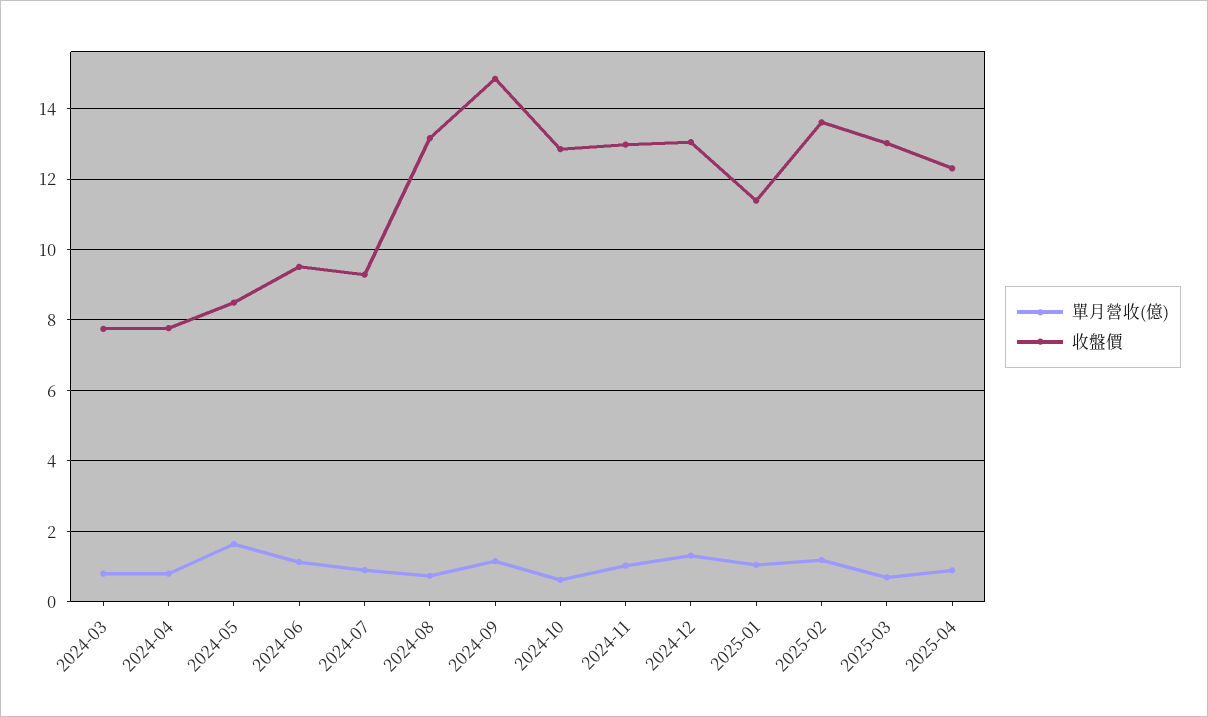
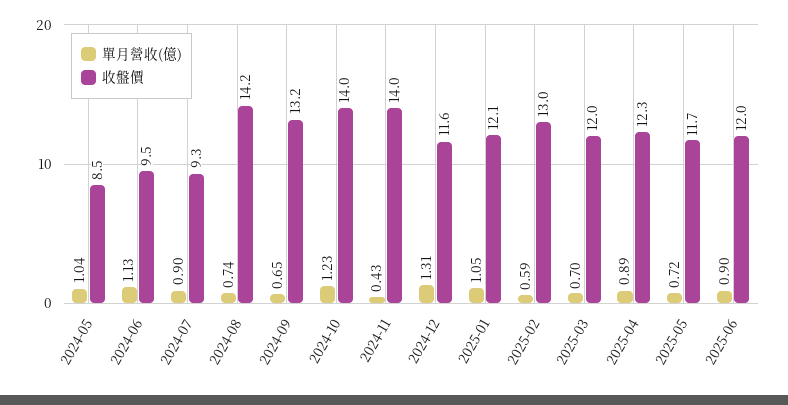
單月營收(億), 2024-03: 0.8 -> none
收盤價, 2024-03: 7.8 -> none
單月營收(億), 2024-04: 0.8 -> none
收盤價, 2024-04: 7.8 -> none
單月營收(億), 2024-05: 1.6 -> 1.04
收盤價, 2024-08: 13.2 -> 14.2
單月營收(億), 2024-09: 1.2 -> 0.65
收盤價, 2024-09: 14.8 -> 13.2
單月營收(億), 2024-10: 0.6 -> 1.23
收盤價, 2024-10: 12.8 -> 14
單月營收(億), 2024-11: 1 -> 0.43
收盤價, 2024-11: 13 -> 14
收盤價, 2024-12: 13 -> 11.6
收盤價, 2025-01: 11.4 -> 12.1
單月營收(億), 2025-02: 1.2 -> 0.59
收盤價, 2025-02: 13.6 -> 13
收盤價, 2025-03: 13 -> 12
單月營收(億), 2025-05: none -> 0.72
收盤價, 2025-05: none -> 11.7
單月營收(億), 2025-06: none -> 0.9
收盤價, 2025-06: none -> 12

